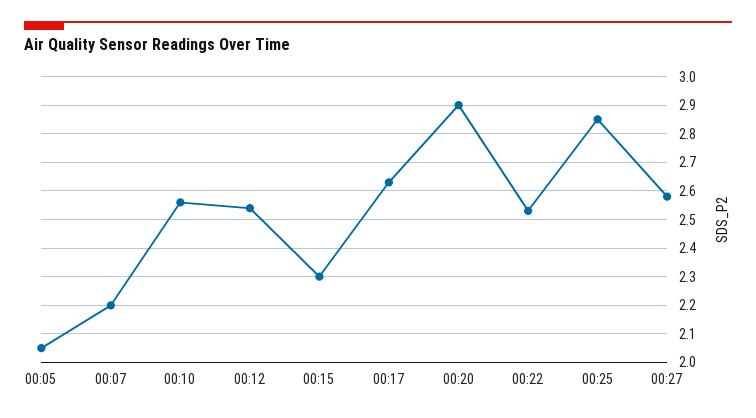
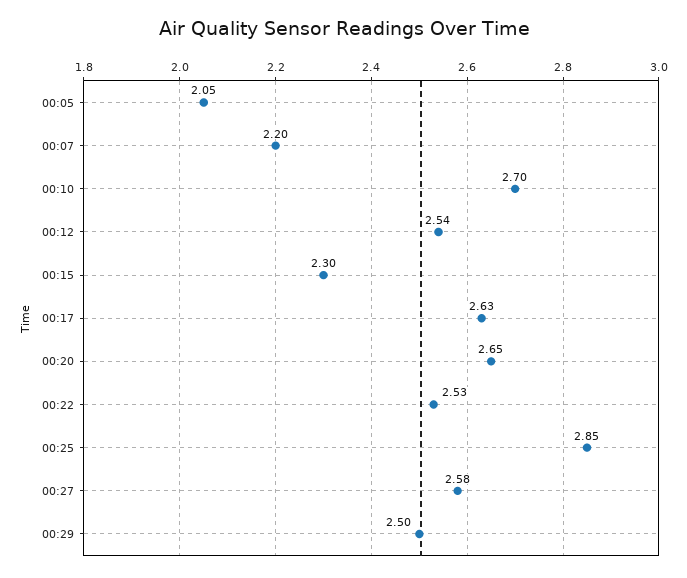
00:10: 2.55 -> 2.7
00:20: 2.9 -> 2.65
00:29: none -> 2.5

